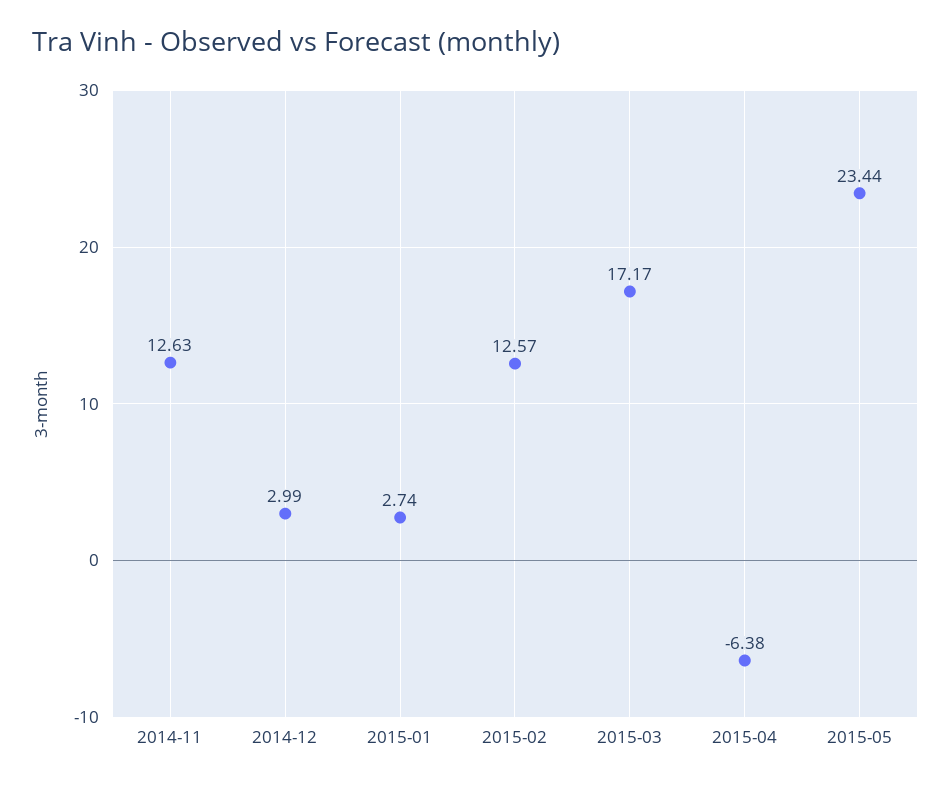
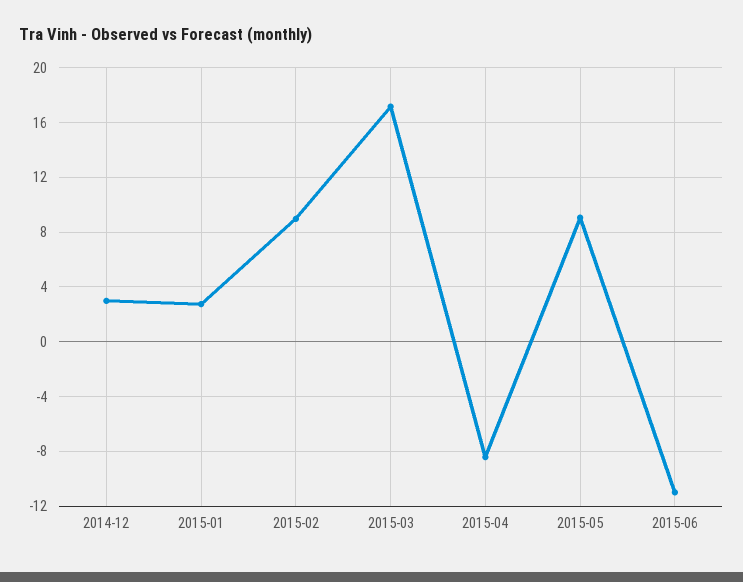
2014-11: 12.63 -> none
2015-02: 12.57 -> 9
2015-04: -6.38 -> -8.5
2015-05: 23.44 -> 9
2015-06: none -> -11

